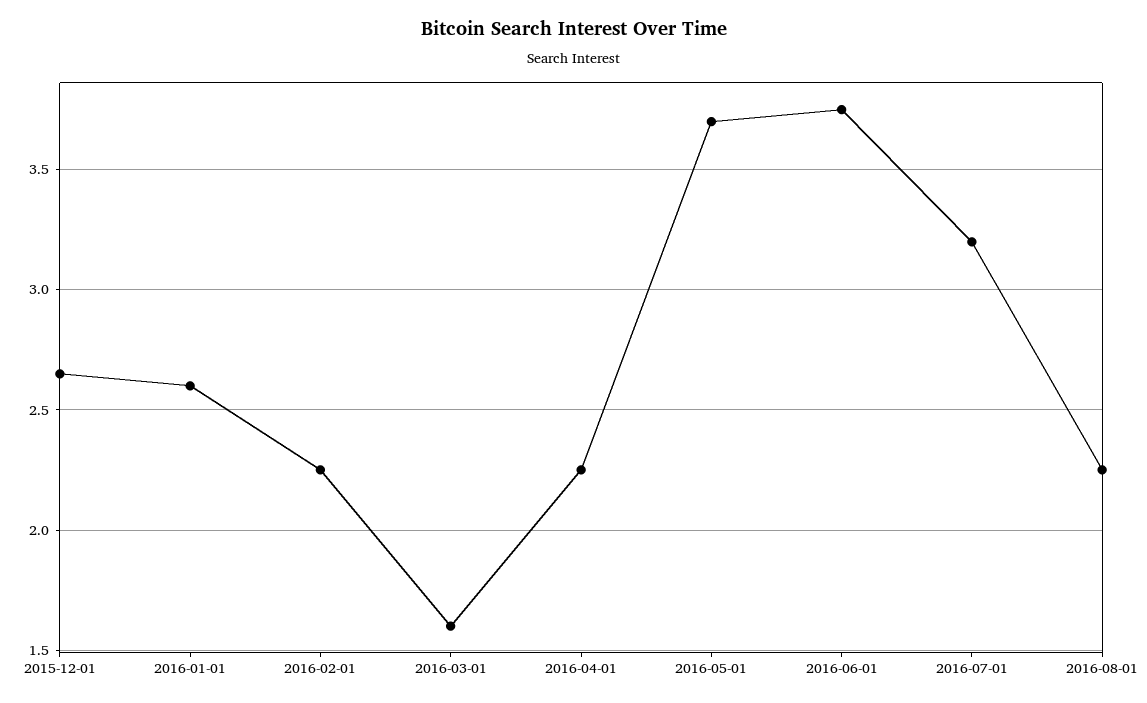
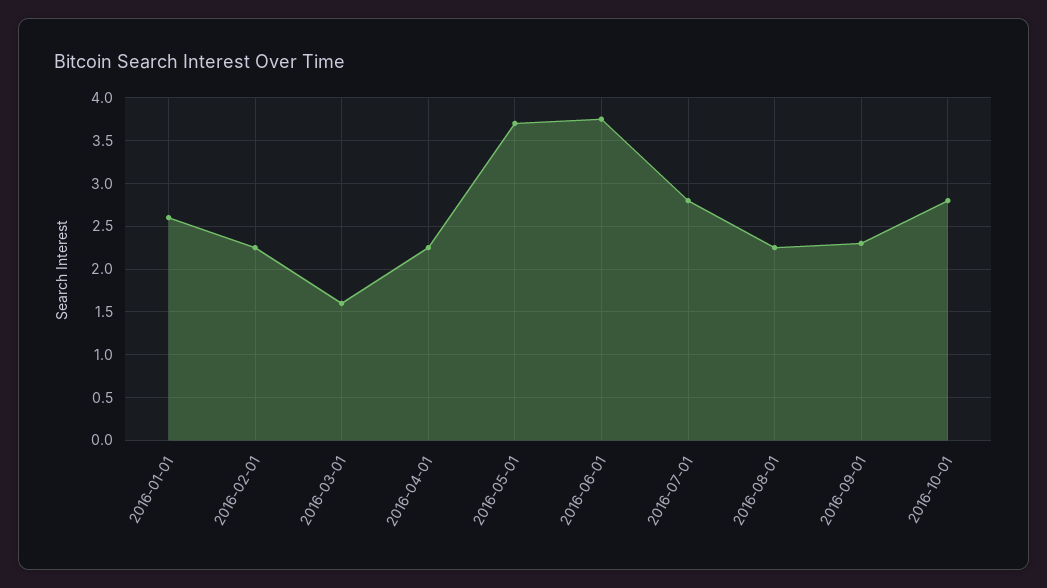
2015-12-01: 2.65 -> none
2016-07-01: 3.2 -> 2.8
2016-09-01: none -> 2.3
2016-10-01: none -> 2.8

